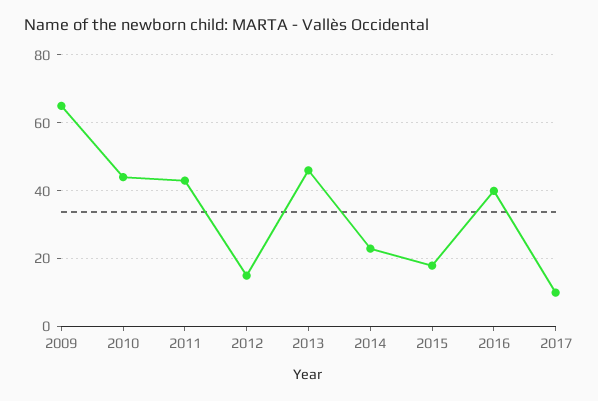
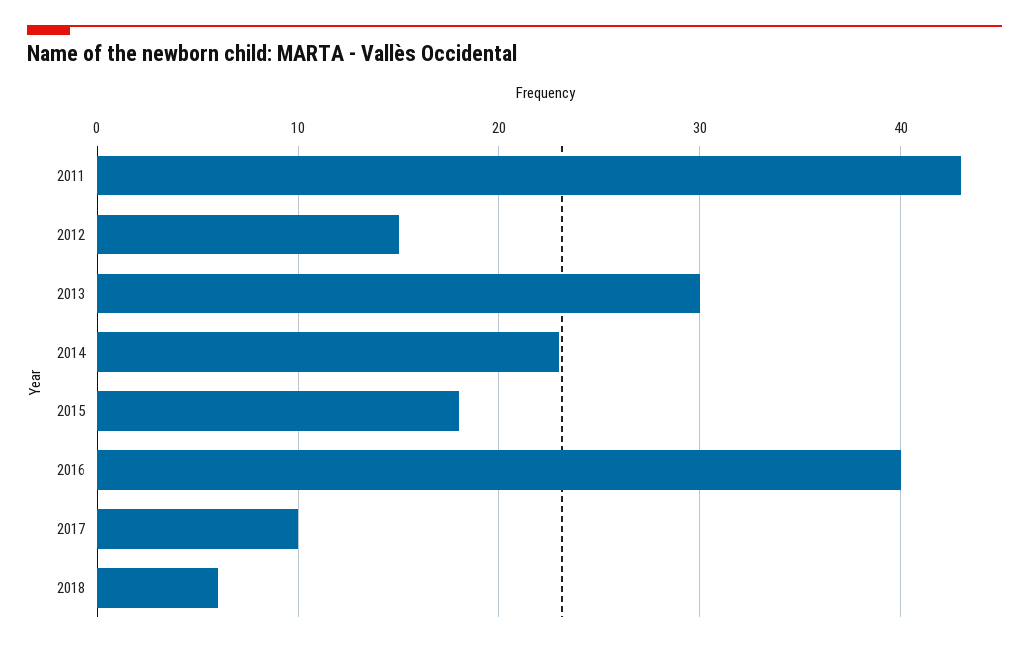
2009: 65 -> none
2010: 45 -> none
2013: 45 -> 30
2018: none -> 6

